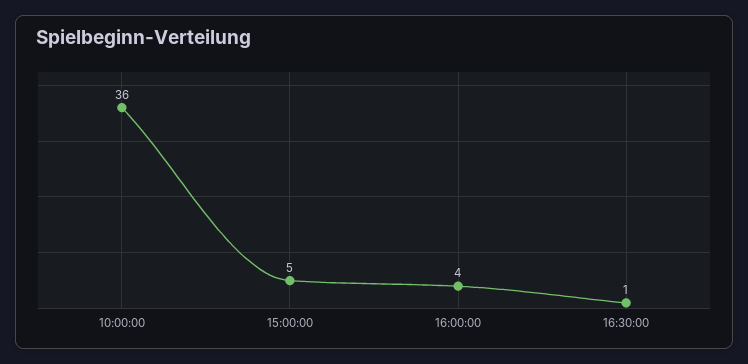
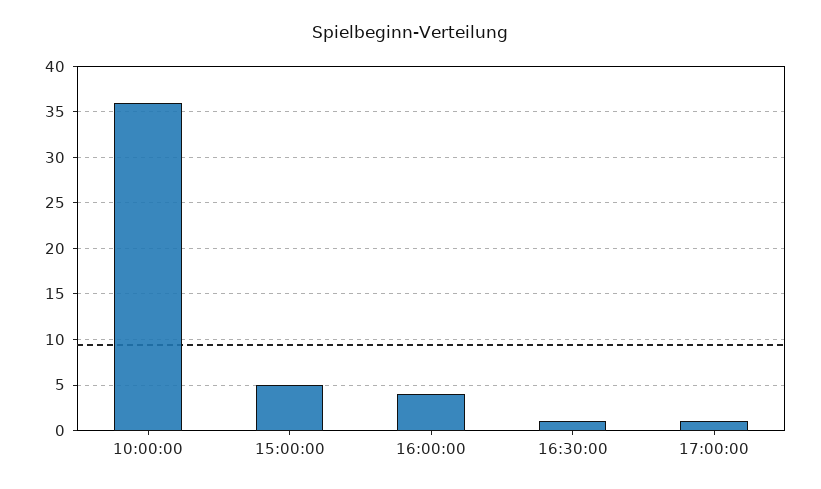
17:00:00: none -> 1

